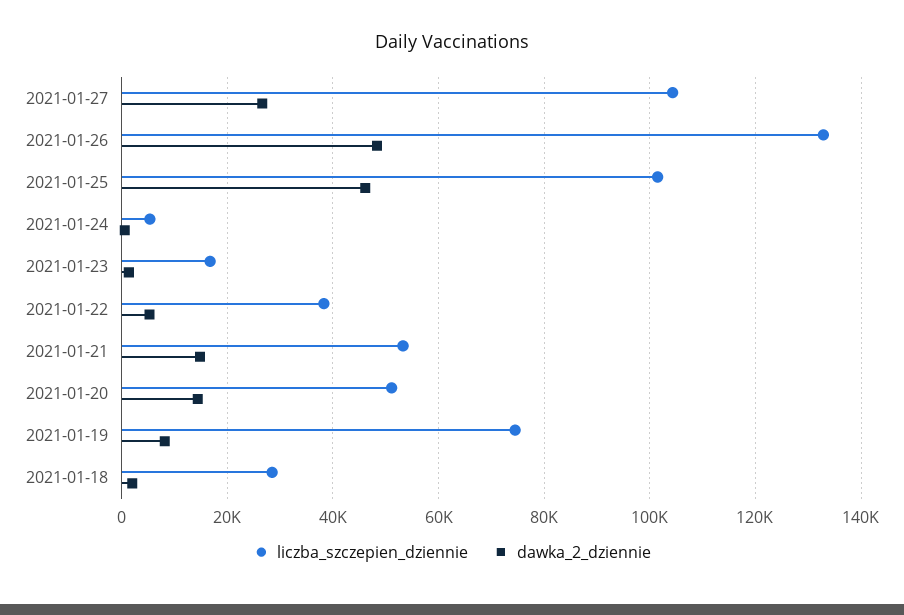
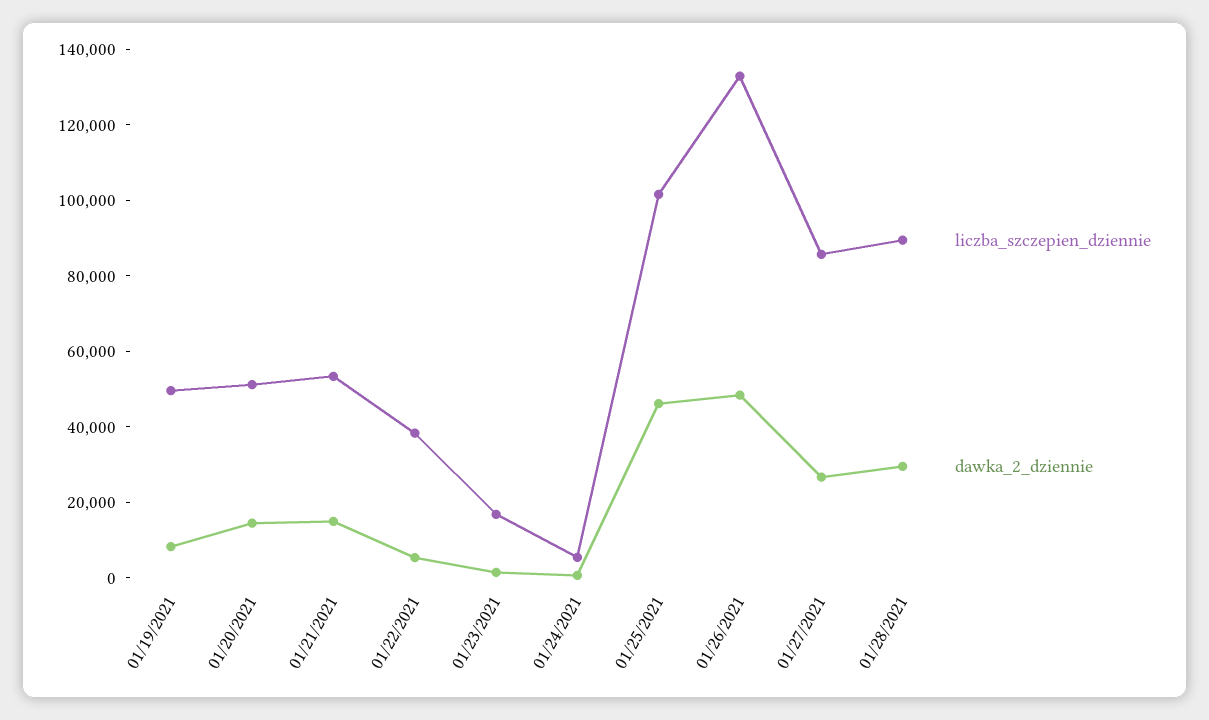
liczba_szczepien_dziennie, 2021-01-27: 104000 -> 85000
liczba_szczepien_dziennie, 2021-01-19: 74000 -> 50000
liczba_szczepien_dziennie, 2021-01-18: 28000 -> none
dawka_2_dziennie, 2021-01-18: 2000 -> none
liczba_szczepien_dziennie, 01/28/2021: none -> 90000
dawka_2_dziennie, 01/28/2021: none -> 30000

